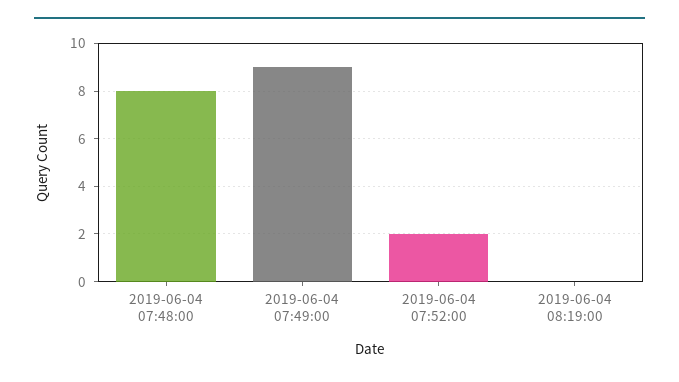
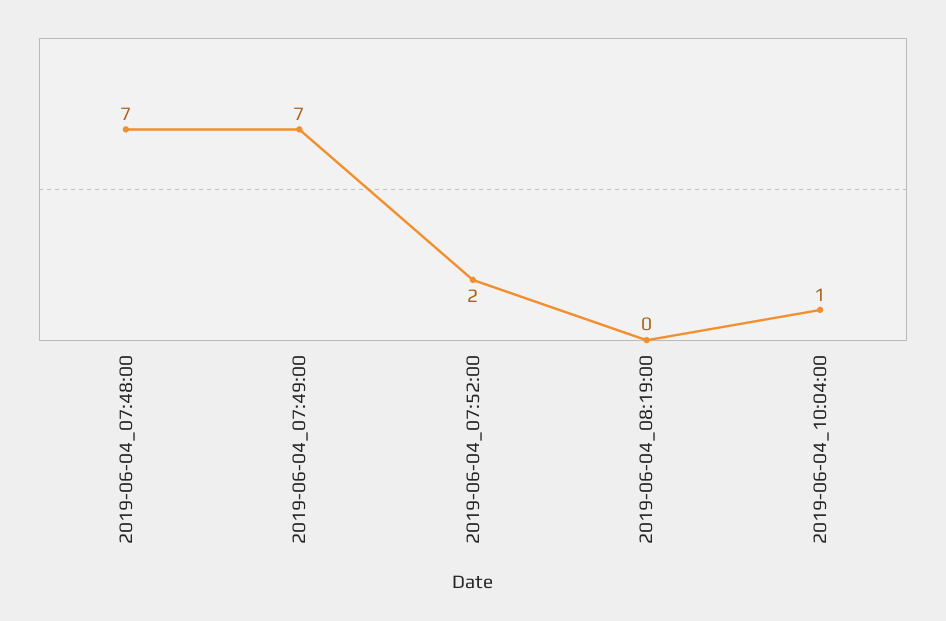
2019-06-04 07:48:00: 8 -> 7
2019-06-04 07:49:00: 9 -> 7
2019-06-04_10:04:00: none -> 1

